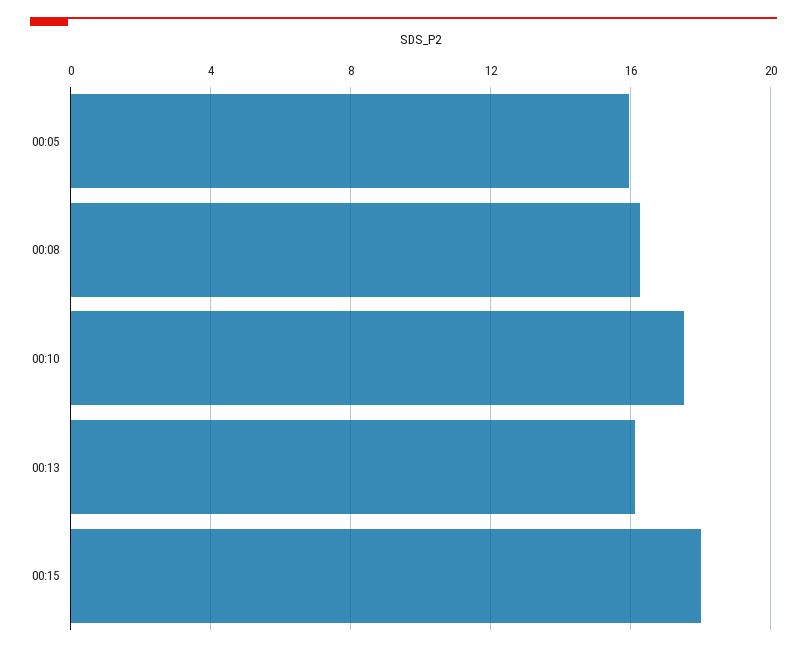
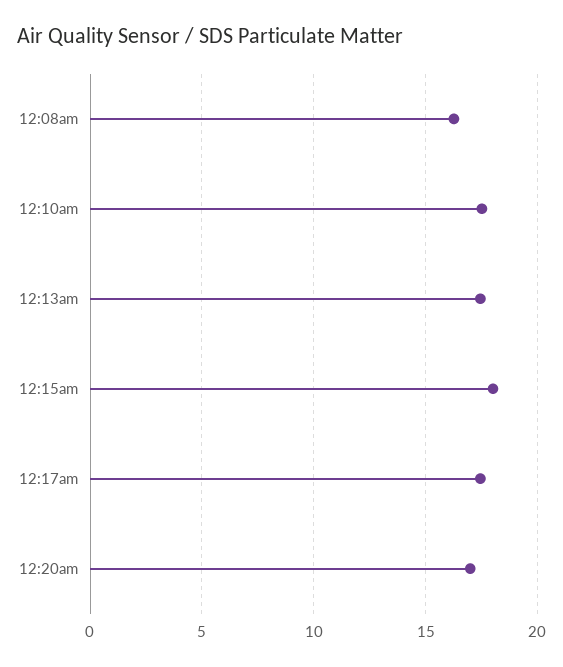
00:05: 16 -> none
00:13: 16 -> 17.5
12:17am: none -> 17.5
12:20am: none -> 17

